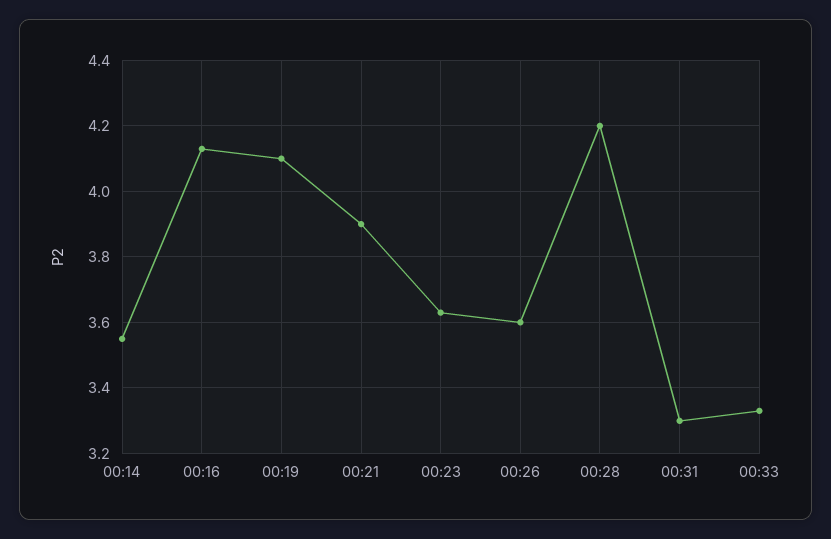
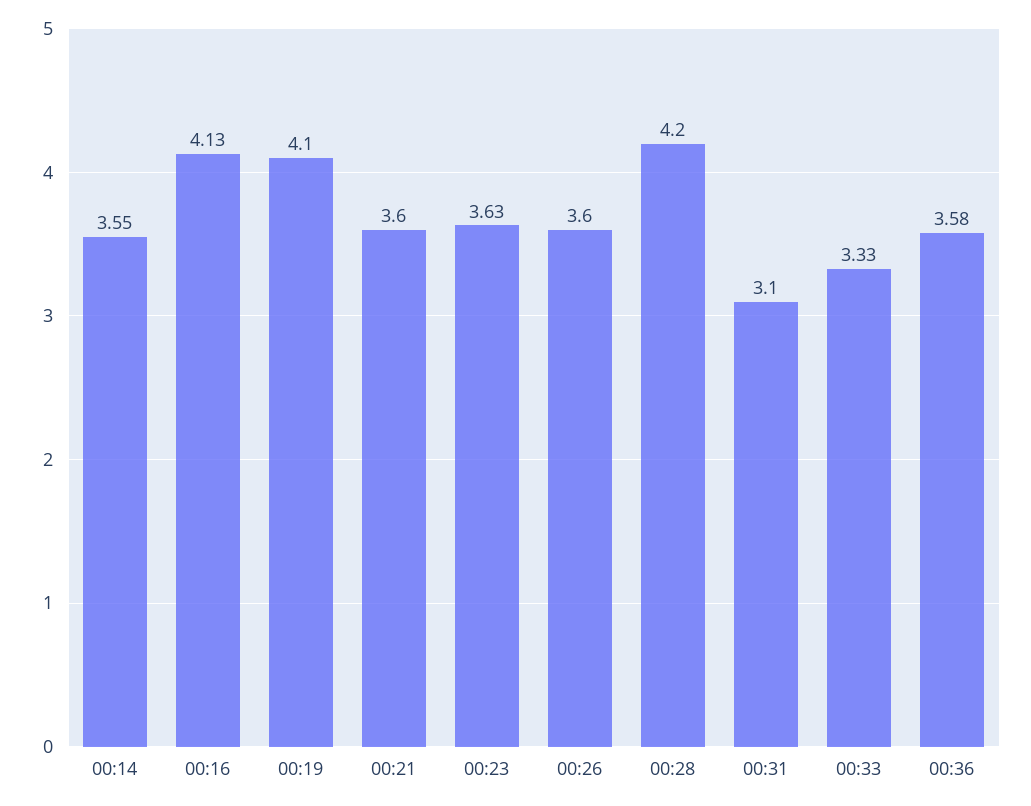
00:21: 3.9 -> 3.6
00:31: 3.3 -> 3.1
00:36: none -> 3.58

